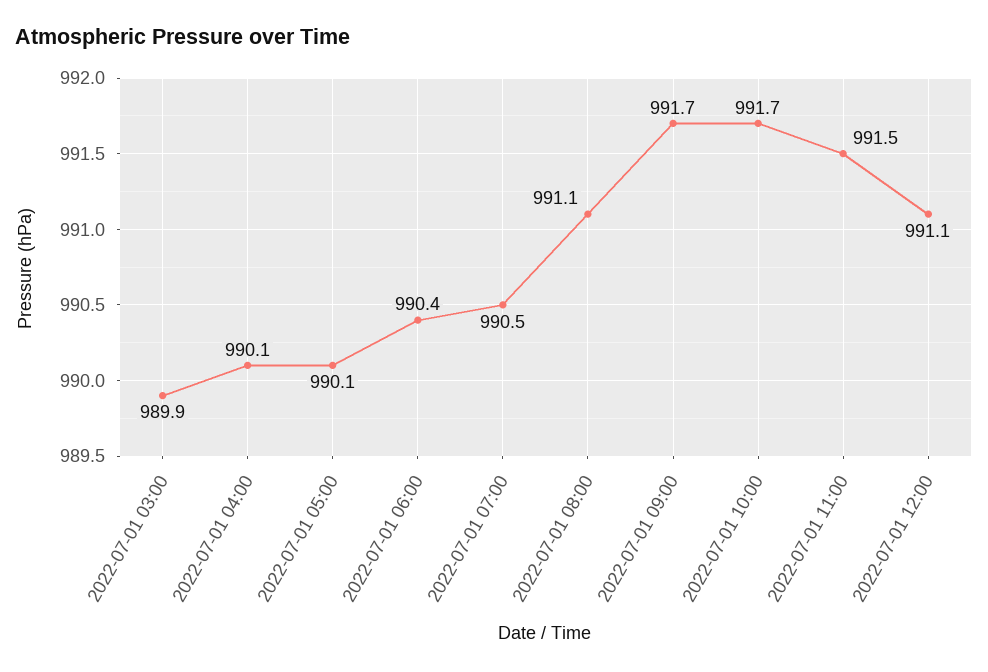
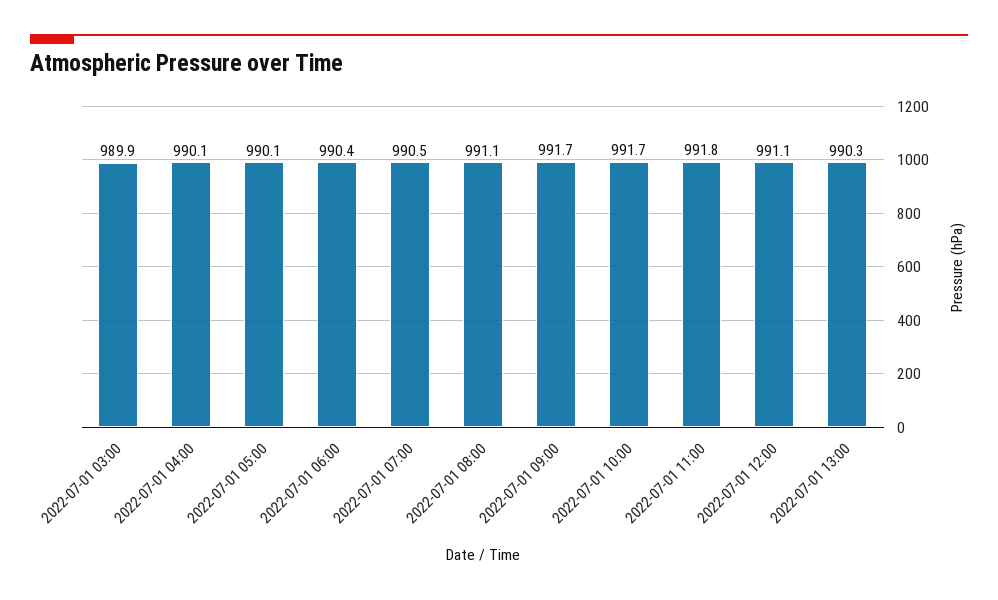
2022-07-01 11:00: 991.5 -> 991.8
2022-07-01 13:00: none -> 990.3

